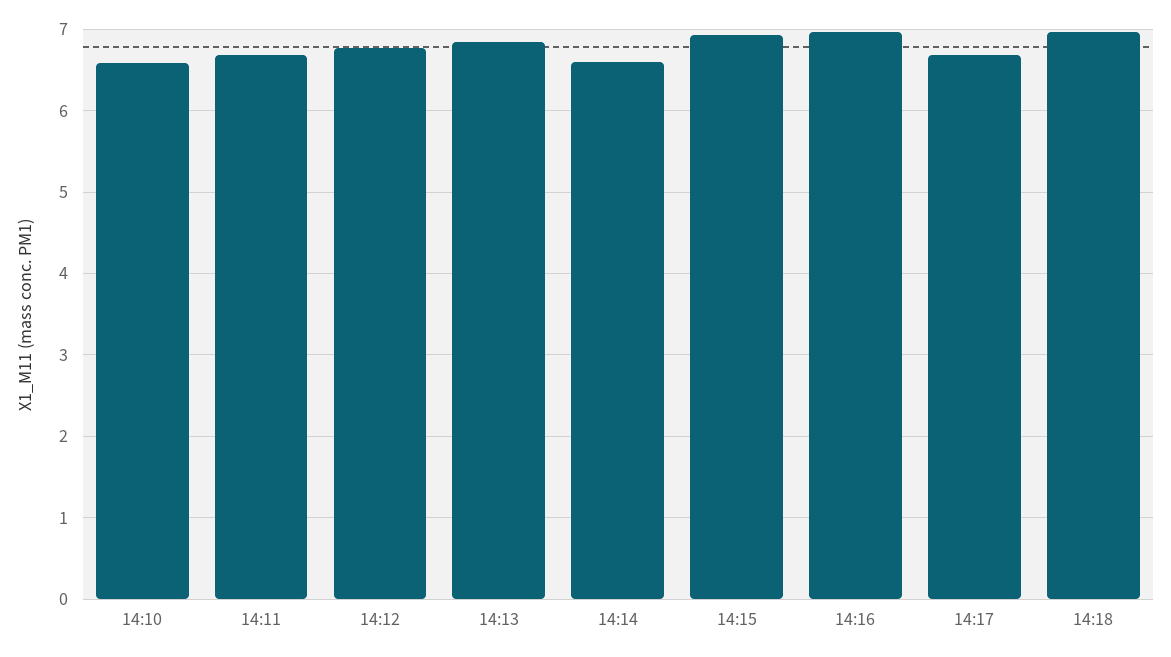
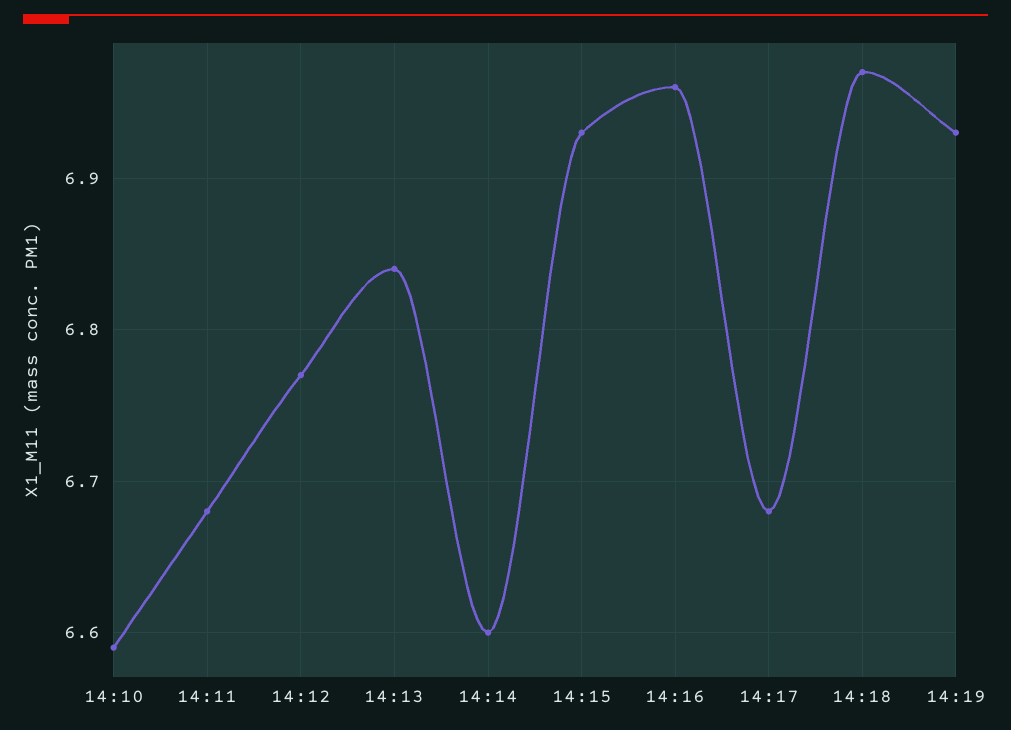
14:19: none -> 6.93

